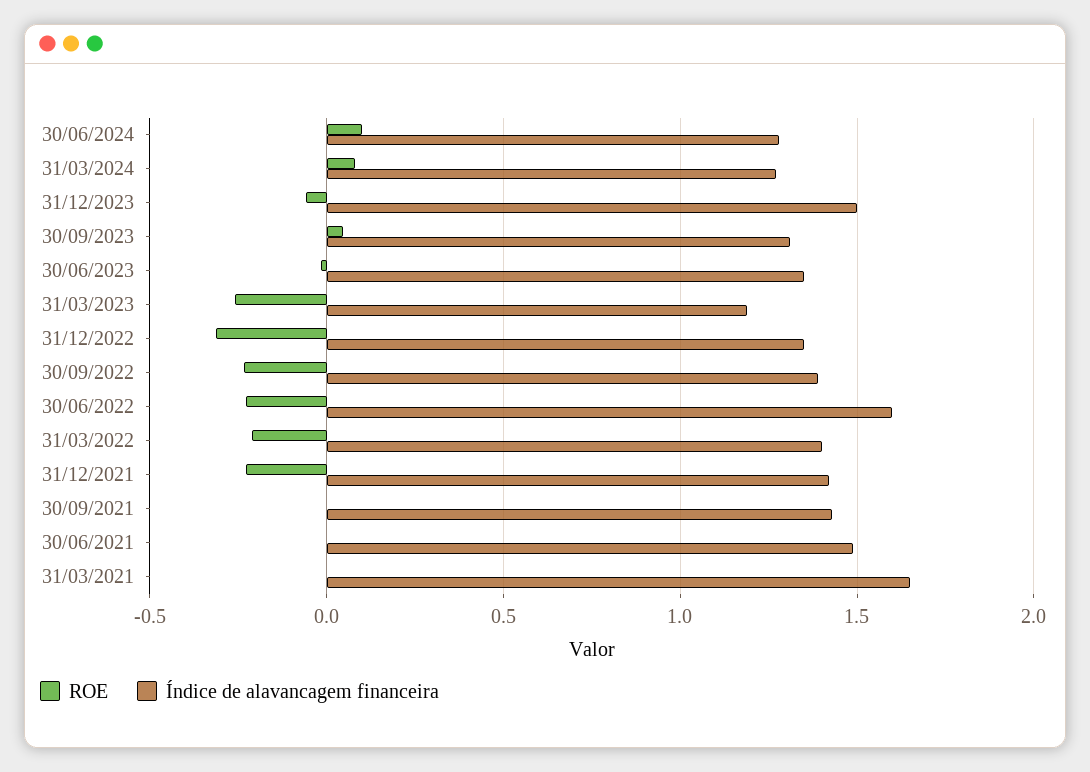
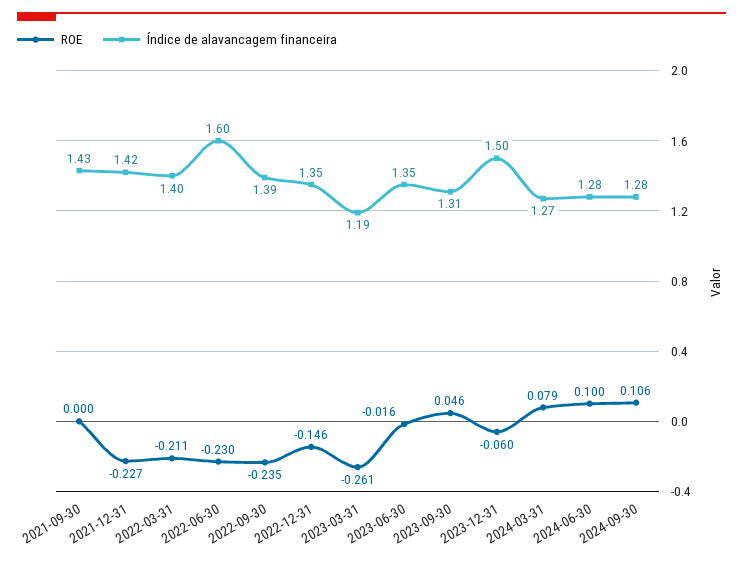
ROE, 31/12/2022: -0.3 -> -0.146
ROE, 30/06/2021: 0 -> none
Índice de alavancagem financeira, 30/06/2021: 1.5 -> none
ROE, 31/03/2021: 0 -> none
Índice de alavancagem financeira, 31/03/2021: 1.65 -> none
ROE, 2024-09-30: none -> 0.106
Índice de alavancagem financeira, 2024-09-30: none -> 1.28

